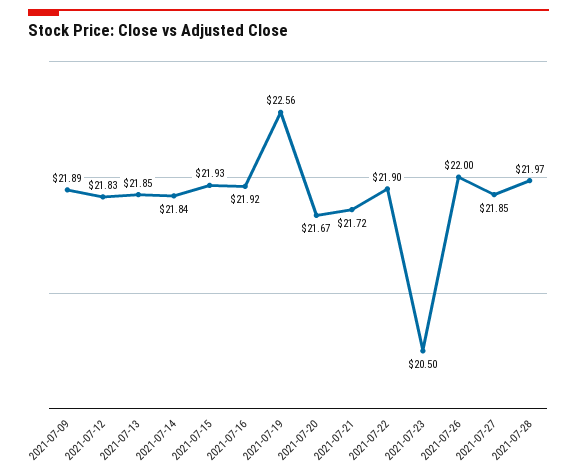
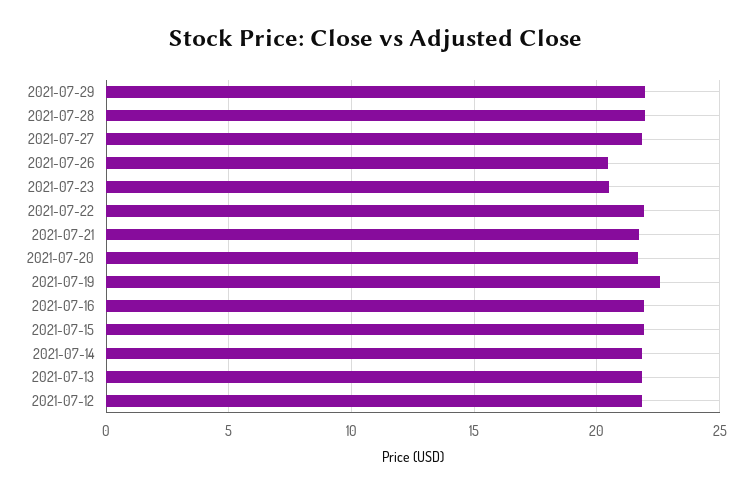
2021-07-09: 21.89 -> none
2021-07-26: 22 -> 20.5
2021-07-29: none -> 22

